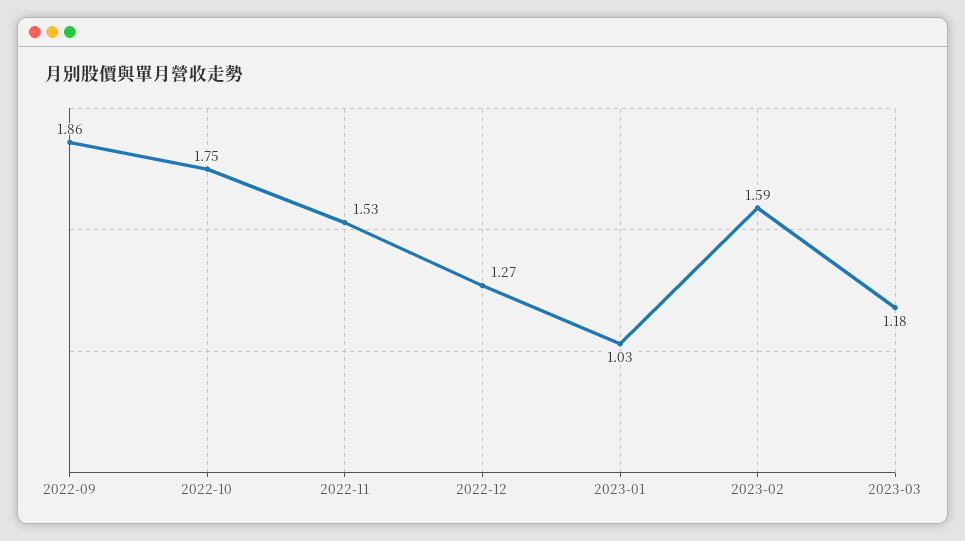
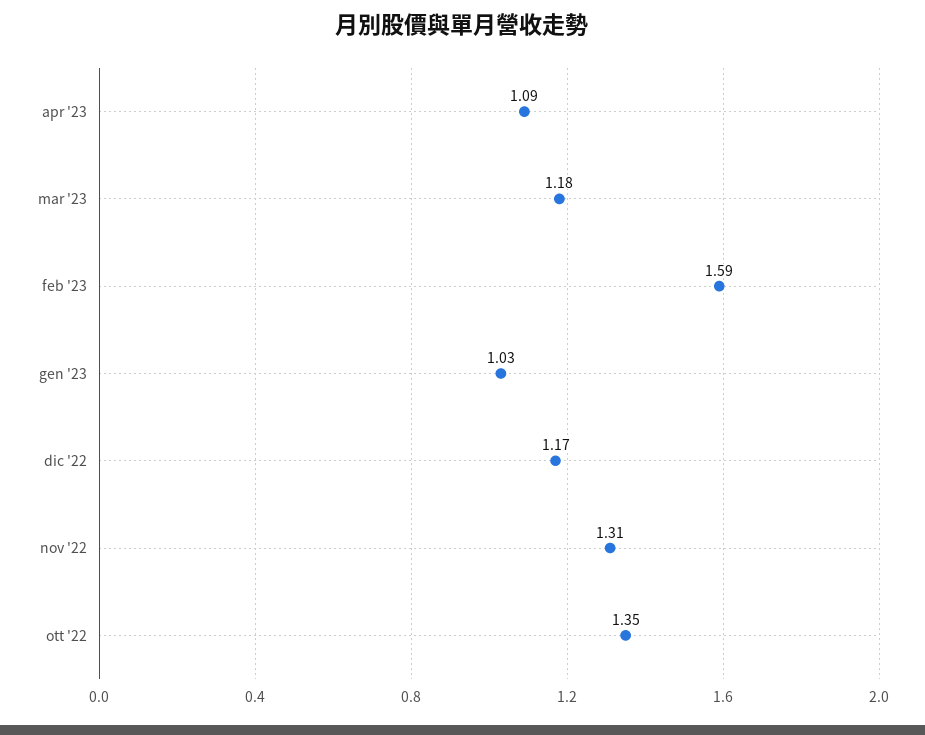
2022-09: 1.86 -> none
2022-10: 1.75 -> 1.35
2022-11: 1.53 -> 1.31
2022-12: 1.27 -> 1.17
apr '23: none -> 1.09

